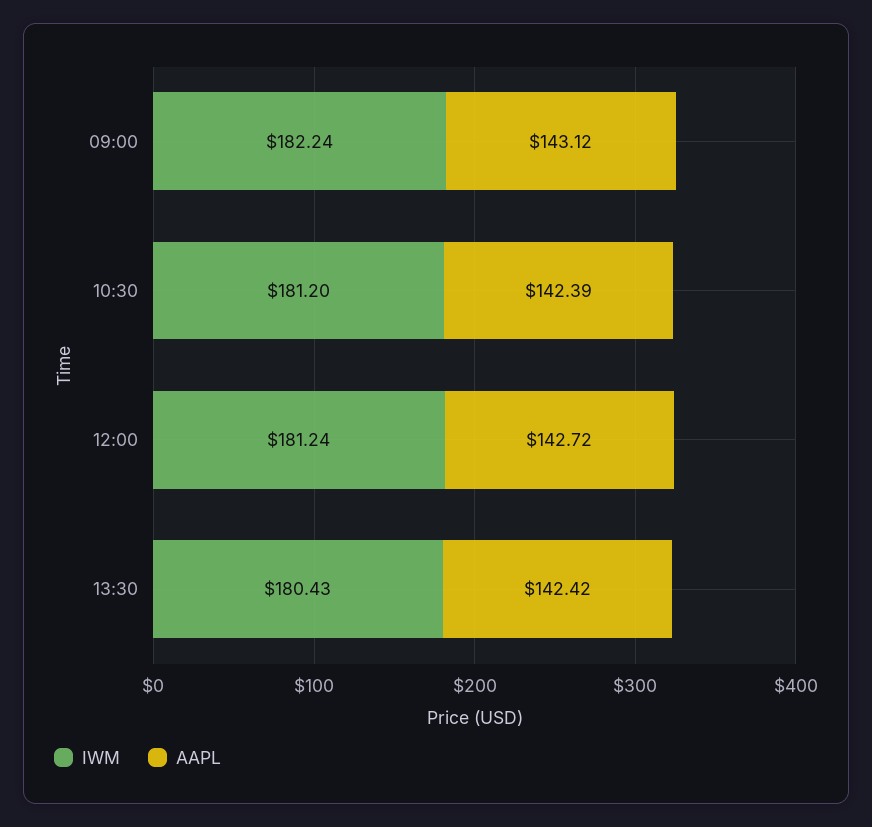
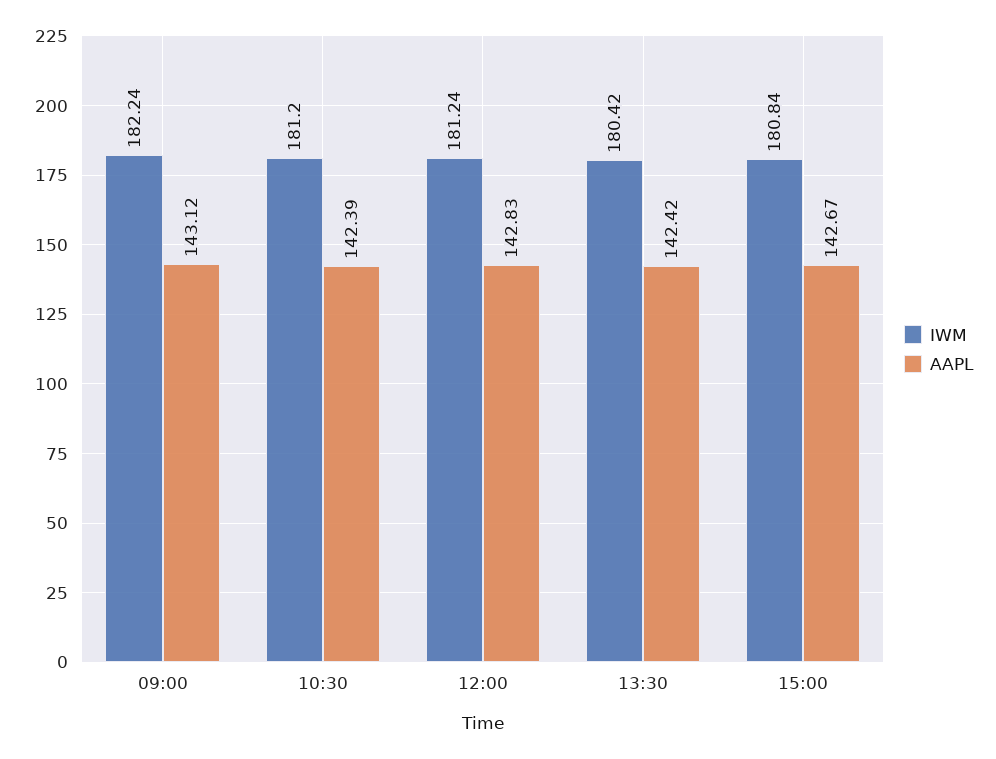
AAPL, 12:00: 142.72 -> 142.83
IWM, 13:30: 180.43 -> 180.42
IWM, 15:00: none -> 180.84
AAPL, 15:00: none -> 142.67

